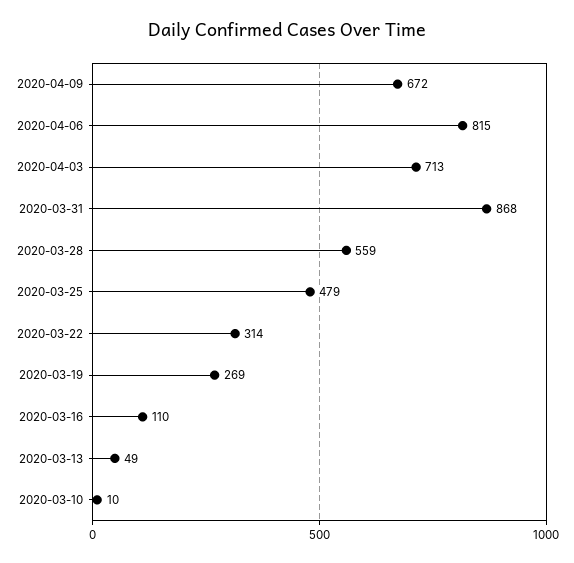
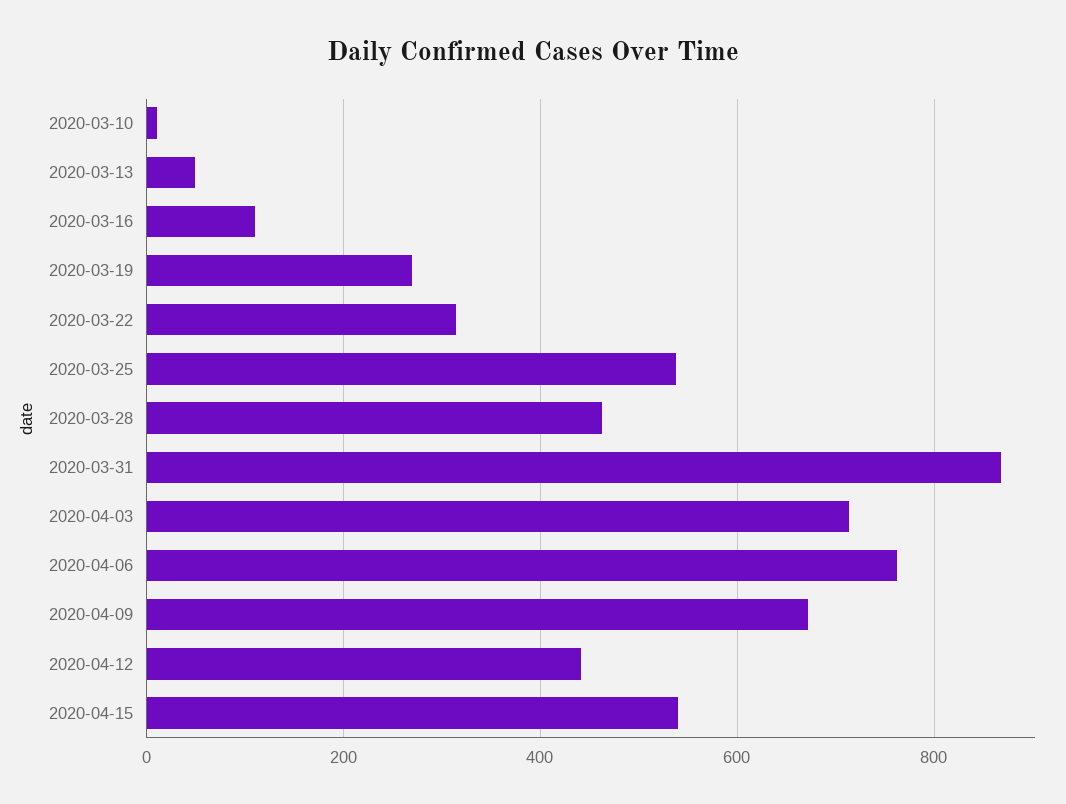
2020-04-06: 815 -> 760
2020-03-28: 559 -> 460
2020-03-25: 479 -> 540
2020-04-12: none -> 440
2020-04-15: none -> 540

